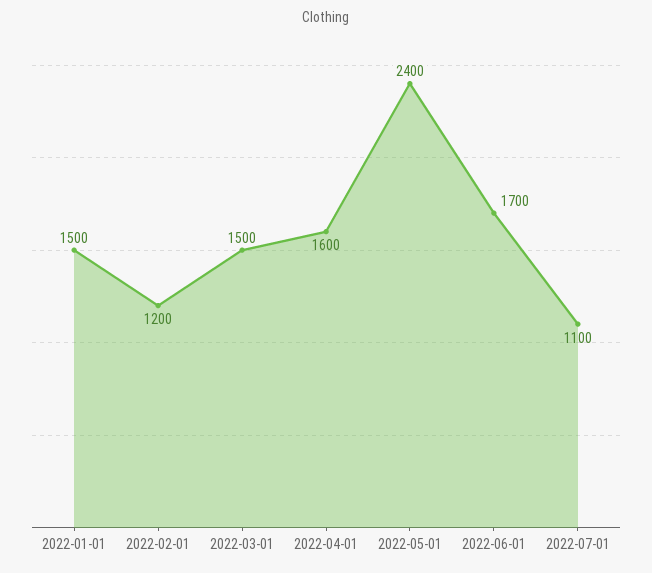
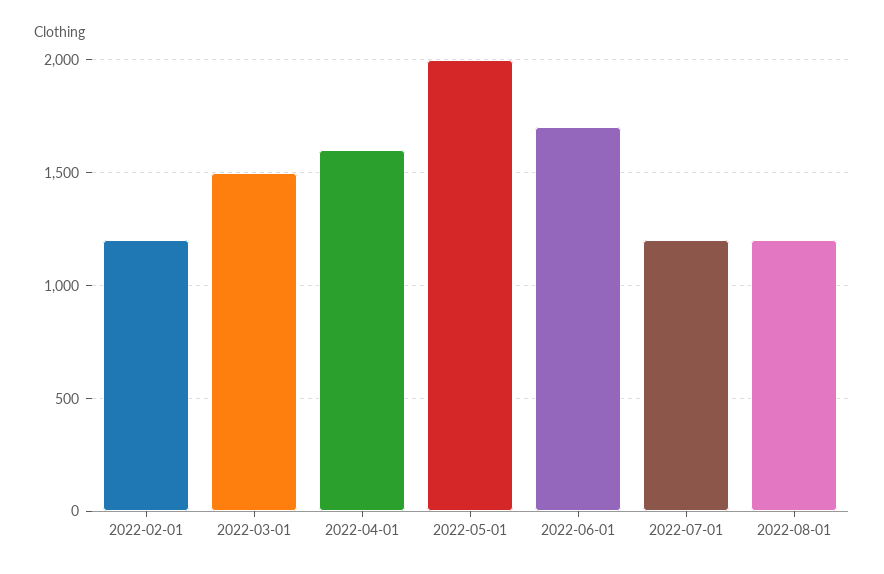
2022-01-01: 1500 -> none
2022-05-01: 2400 -> 2000
2022-07-01: 1100 -> 1200
2022-08-01: none -> 1200

